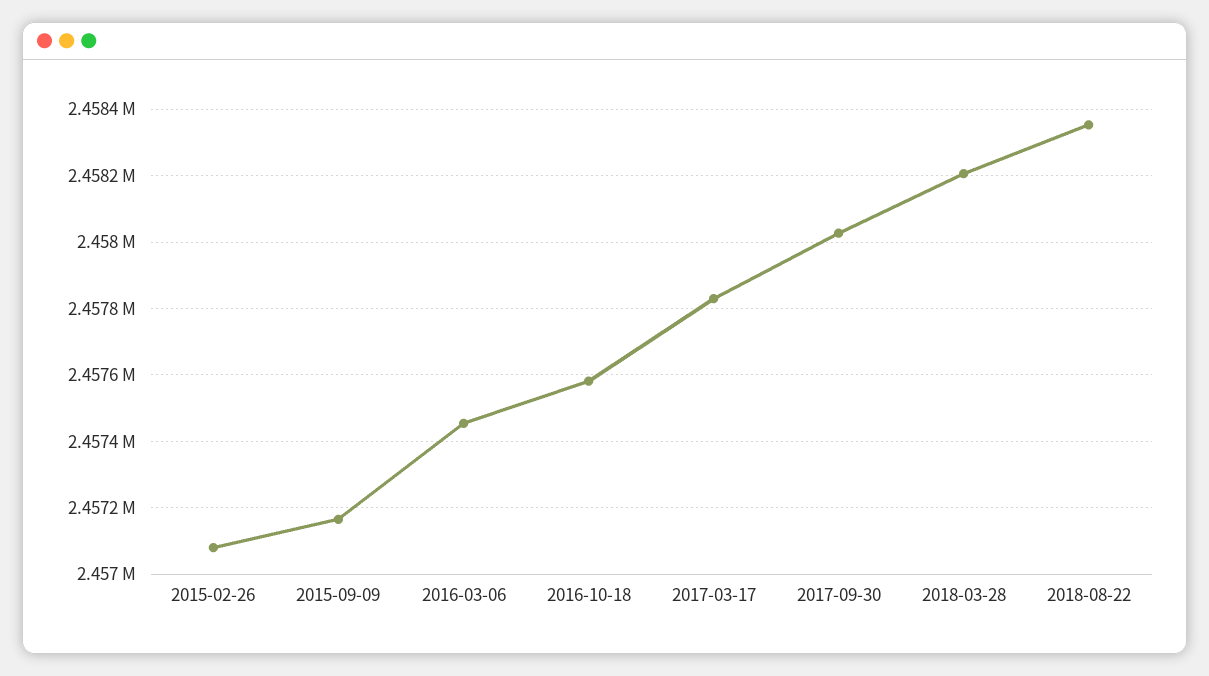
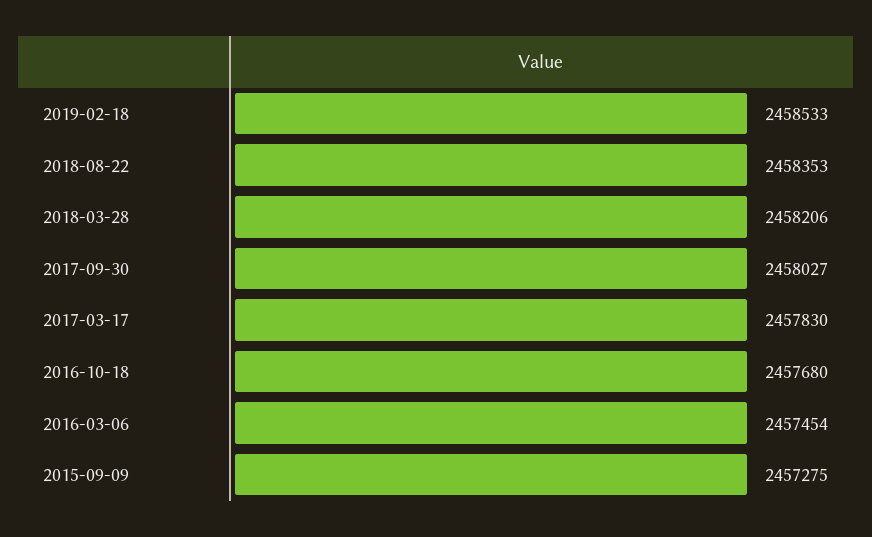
2015-02-26: 2457080 -> none
2015-09-09: 2457160 -> 2457275
2016-10-18: 2457580 -> 2457680
2019-02-18: none -> 2458533

